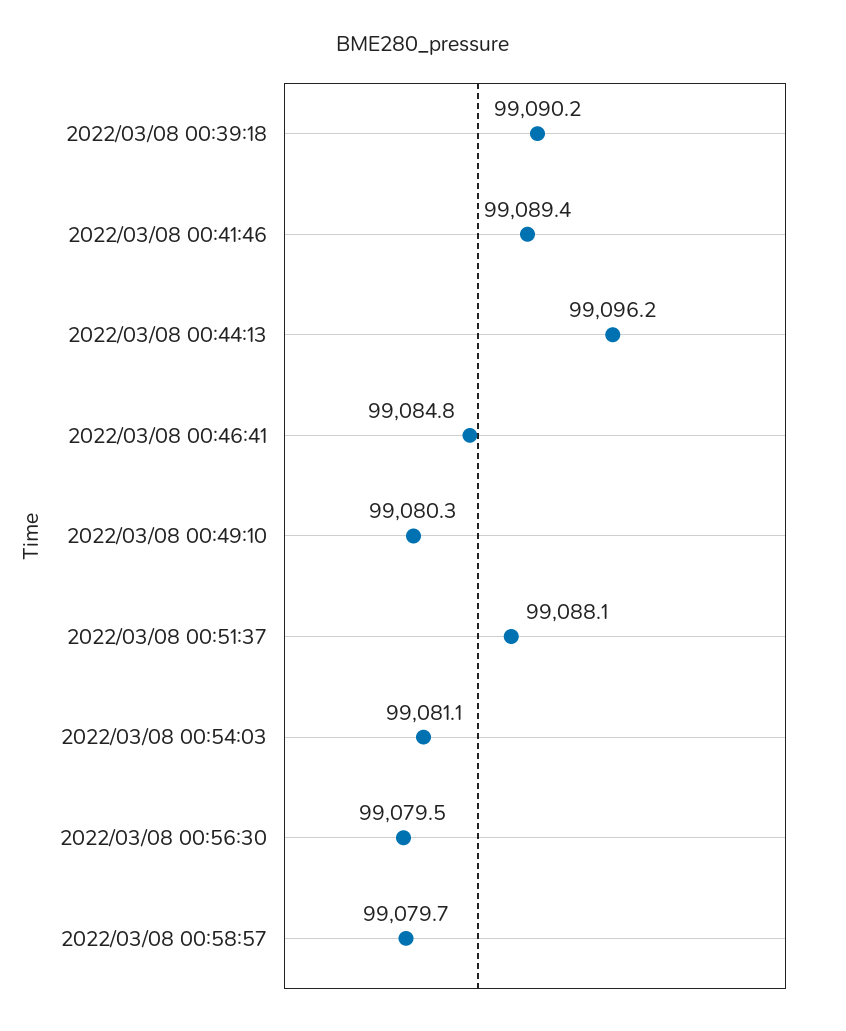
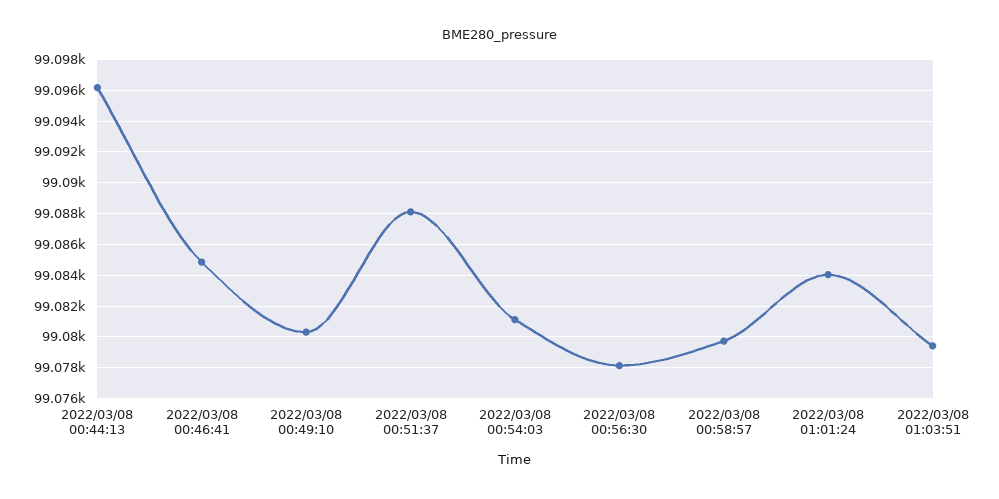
2022/03/08 00:39:18: 99090.2 -> none
2022/03/08 00:41:46: 99089.4 -> none
2022/03/08 00:56:30: 99079.5 -> 99078
2022/03/08 01:01:24: none -> 99084
2022/03/08 01:03:51: none -> 99079.5

